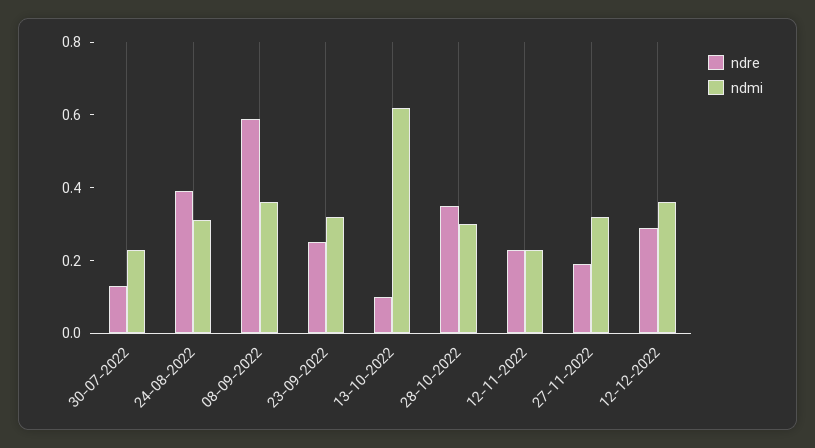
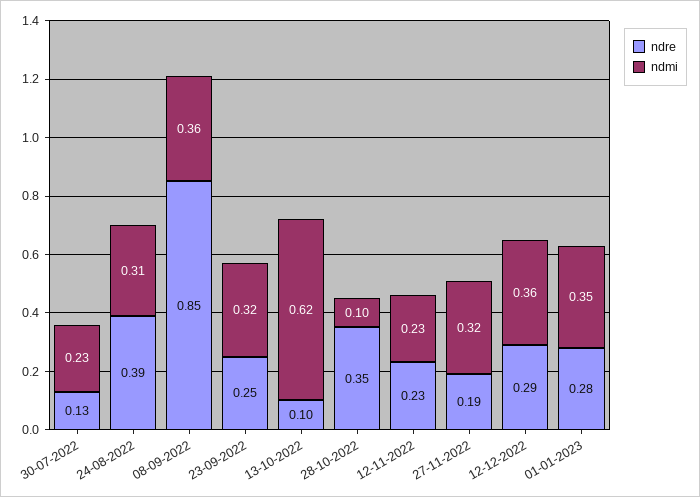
ndre, 08-09-2022: 0.6 -> 0.85
ndmi, 28-10-2022: 0.3 -> 0.1
ndre, 01-01-2023: none -> 0.28
ndmi, 01-01-2023: none -> 0.35

